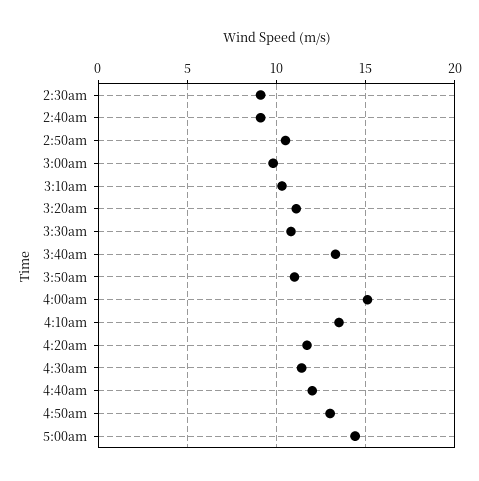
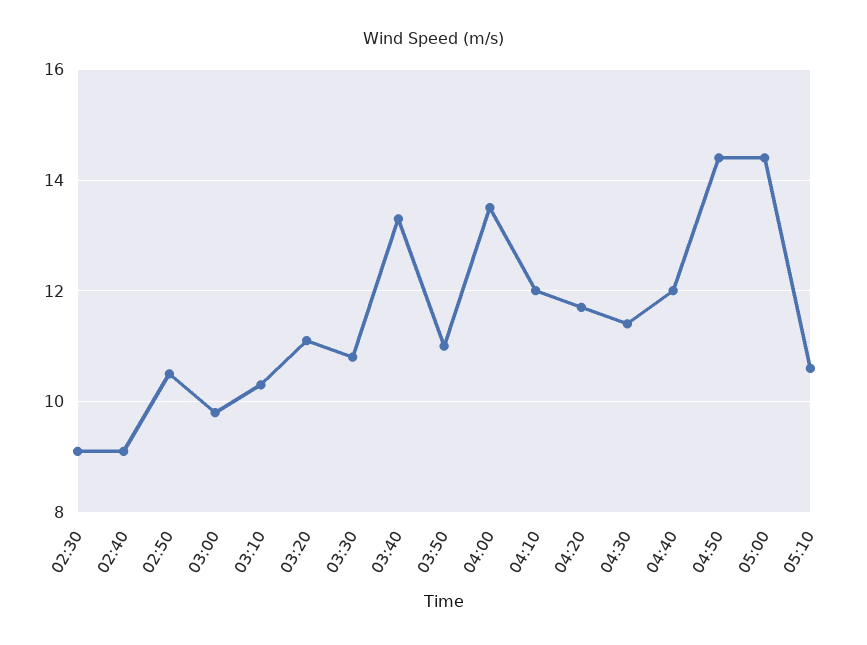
4:00am: 15 -> 13.5
4:10am: 13.5 -> 12
4:50am: 13 -> 14.5
05:10: none -> 10.5

